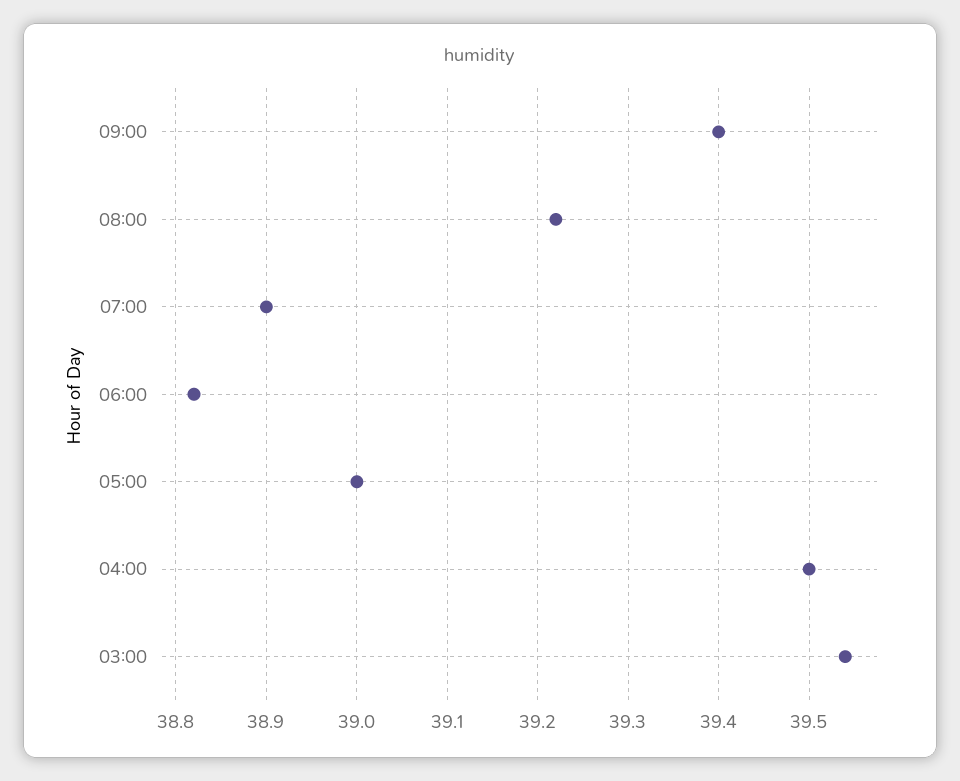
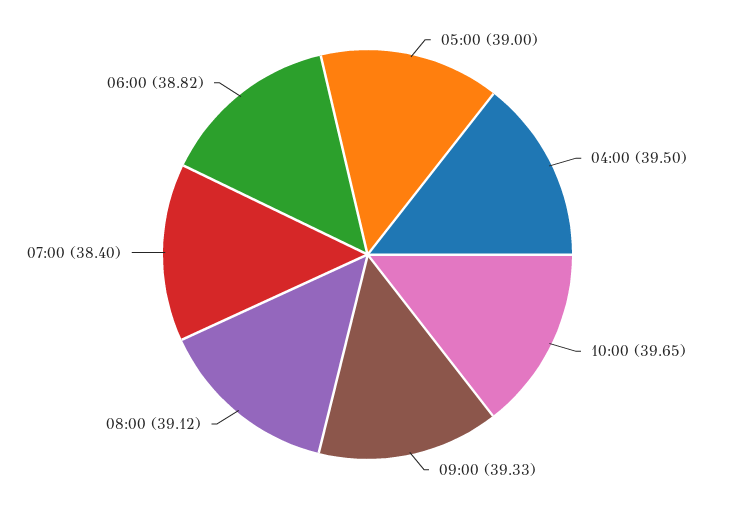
09:00: 39.4 -> 39.33
08:00: 39.22 -> 39.12
07:00: 38.9 -> 38.4
03:00: 39.54 -> none
10:00: none -> 39.65

